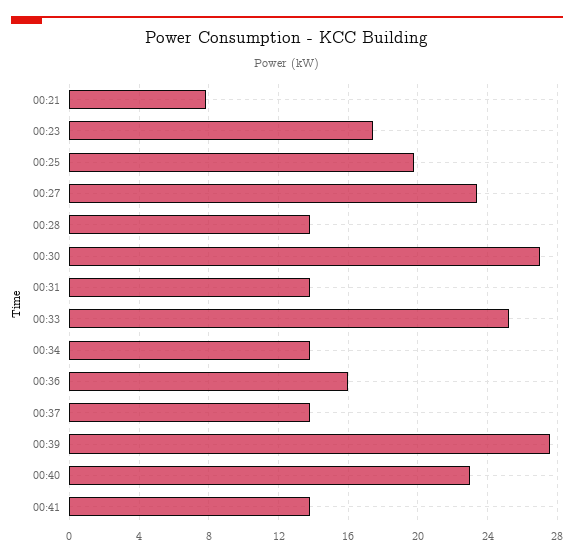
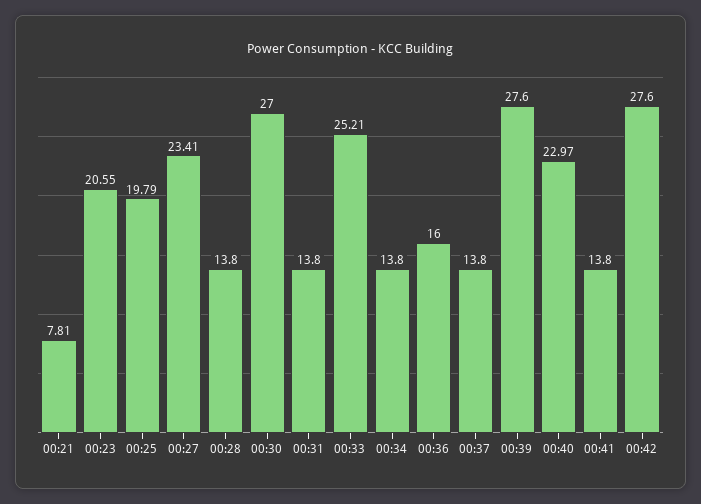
00:23: 17.5 -> 20.55
00:42: none -> 27.6

